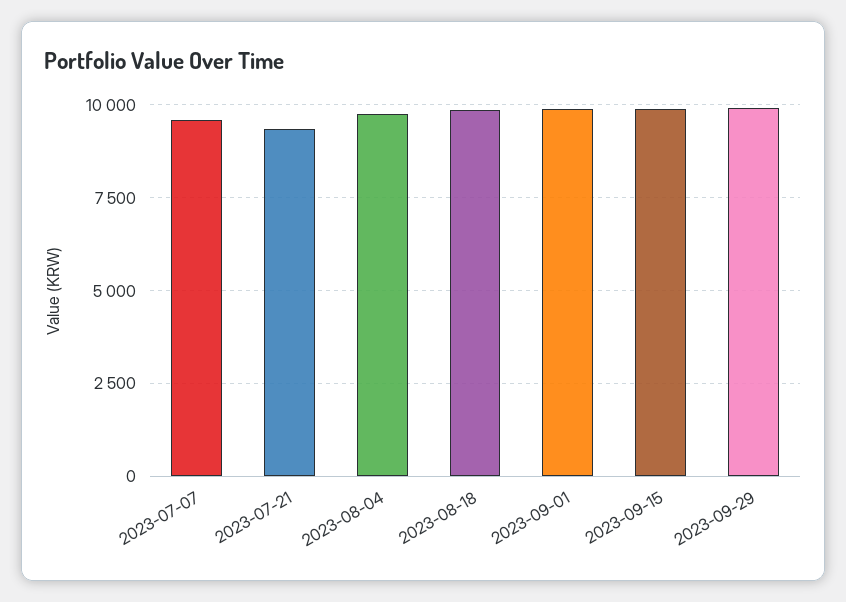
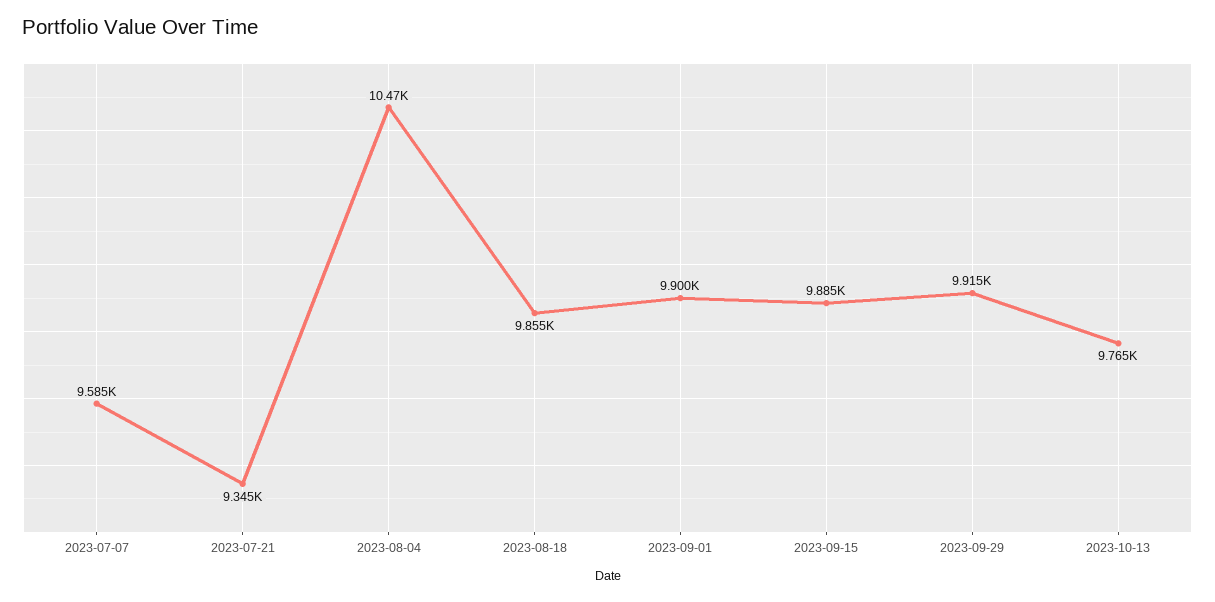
2023-08-04: 9750 -> 10470
2023-10-13: none -> 9765

